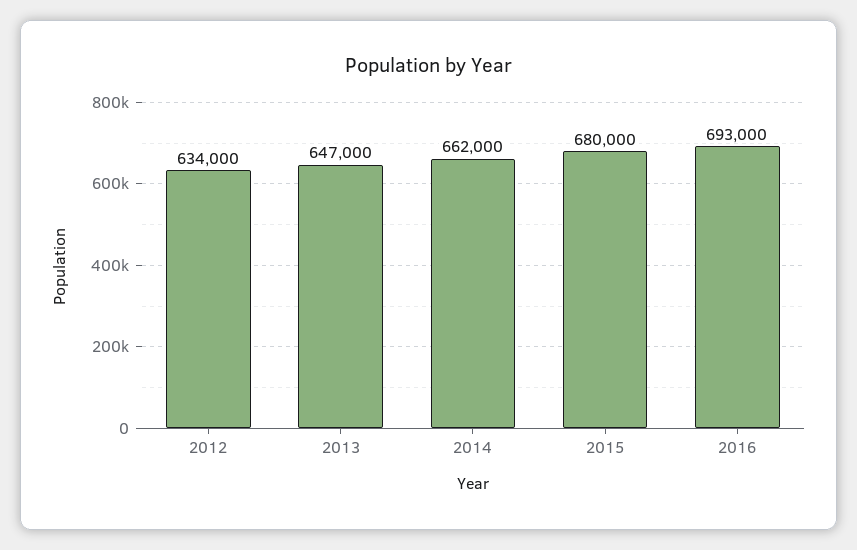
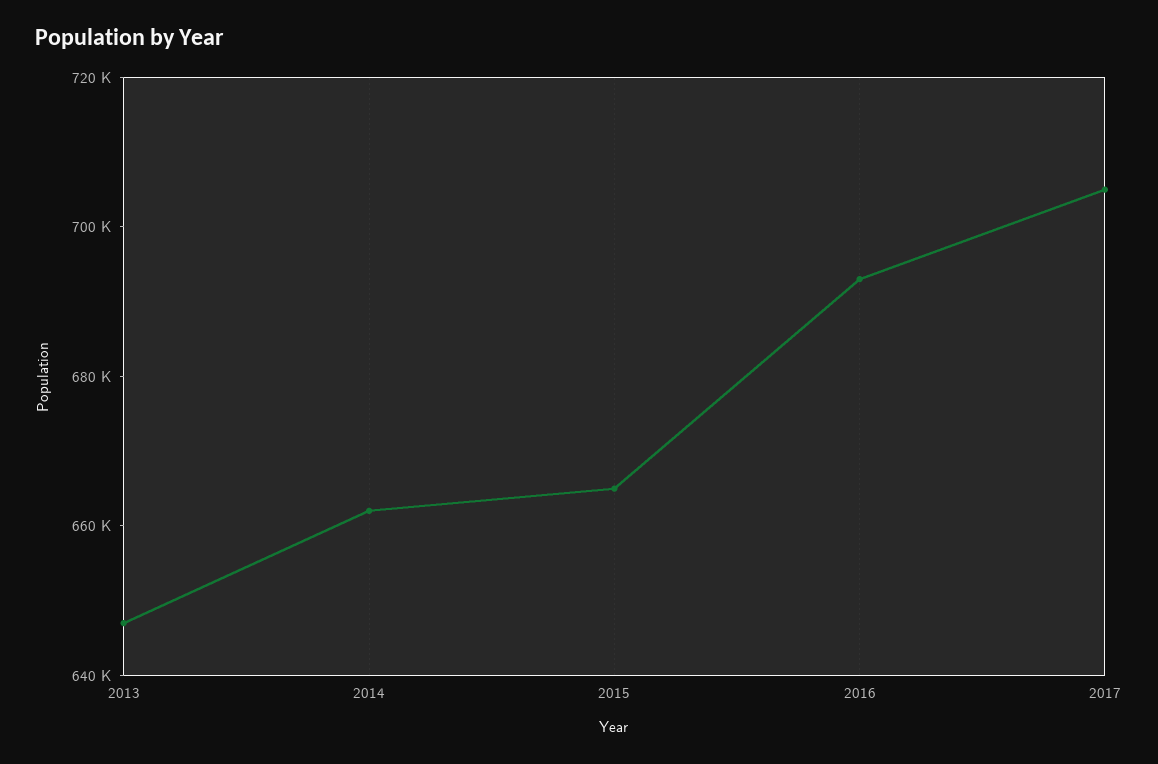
2012: 634000 -> none
2015: 680000 -> 665000
2017: none -> 705000

